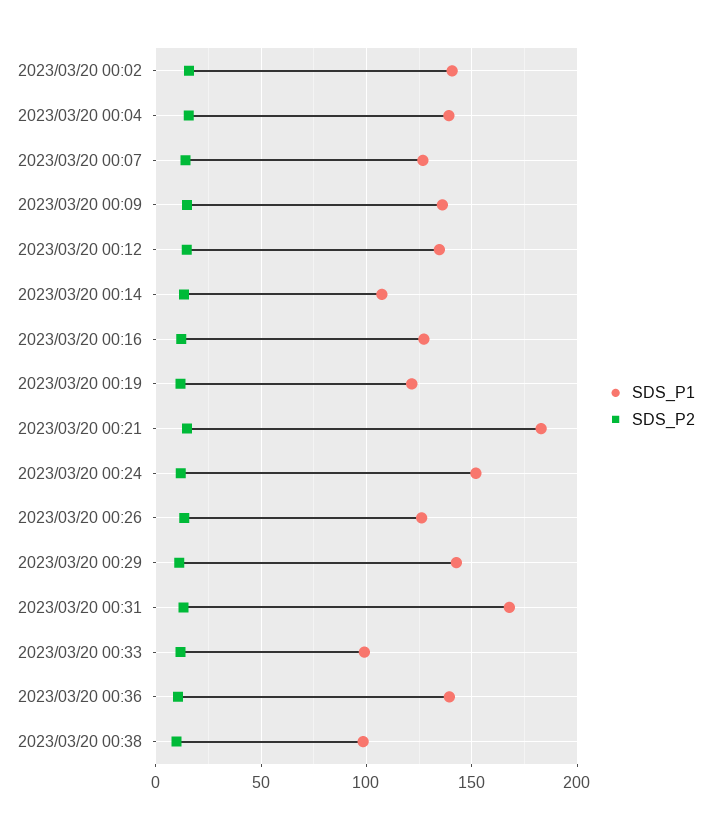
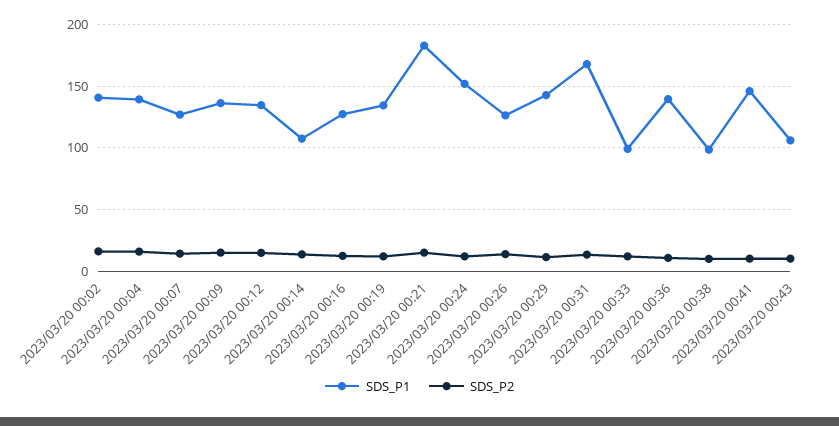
SDS_P1, 2023/03/20 00:19: 120 -> 135
SDS_P1, 2023/03/20 00:41: none -> 145
SDS_P2, 2023/03/20 00:41: none -> 10
SDS_P1, 2023/03/20 00:43: none -> 105
SDS_P2, 2023/03/20 00:43: none -> 10

